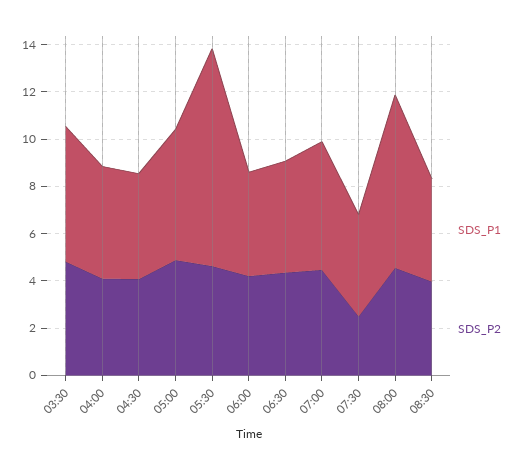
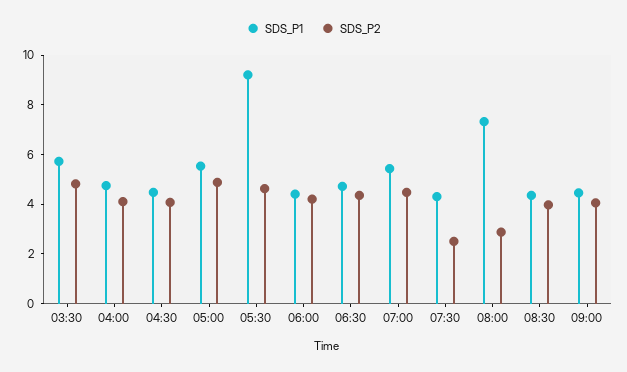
SDS_P2, 08:00: 4.5 -> 3
SDS_P1, 09:00: none -> 4.5
SDS_P2, 09:00: none -> 4

